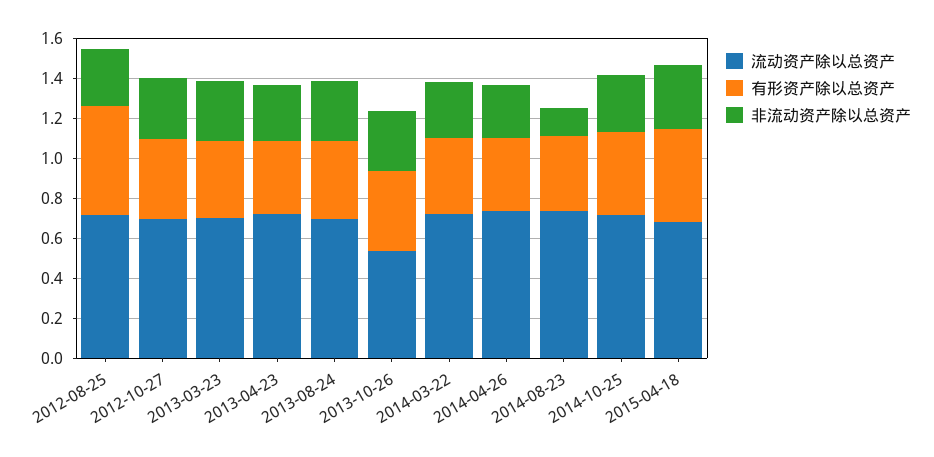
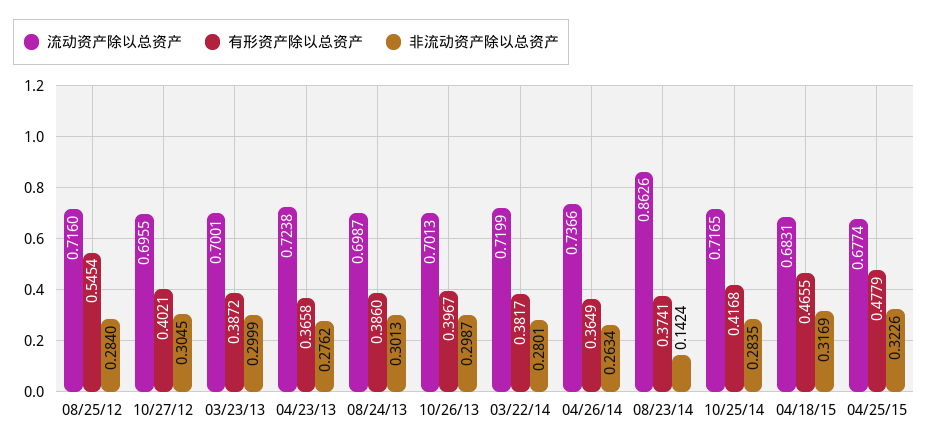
流动资产除以总资产, 2013-10-26: 0.55 -> 0.7013
流动资产除以总资产, 2014-08-23: 0.75 -> 0.8626
流动资产除以总资产, 04/25/15: none -> 0.6774
有形资产除以总资产, 04/25/15: none -> 0.4779
非流动资产除以总资产, 04/25/15: none -> 0.3226

